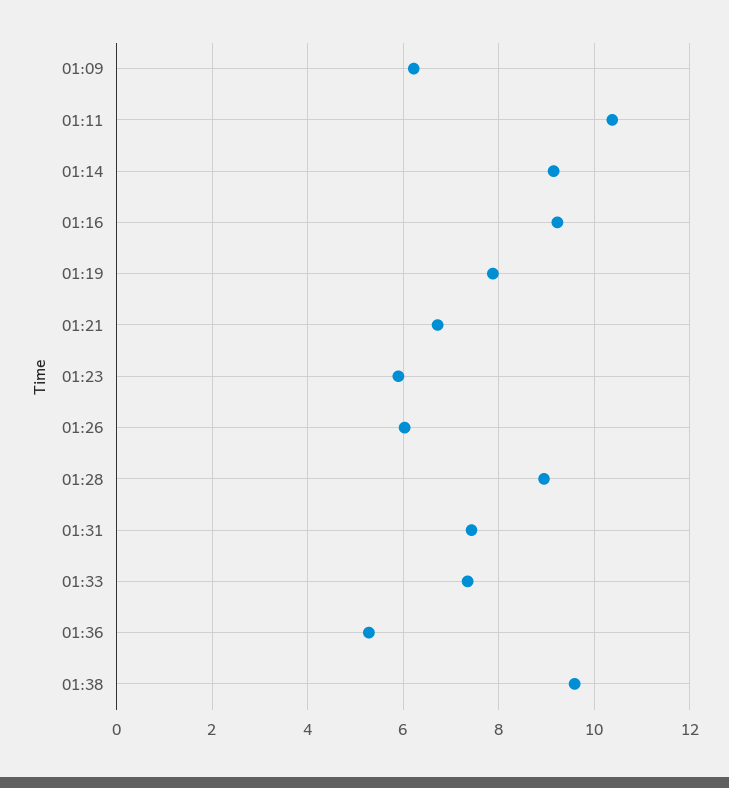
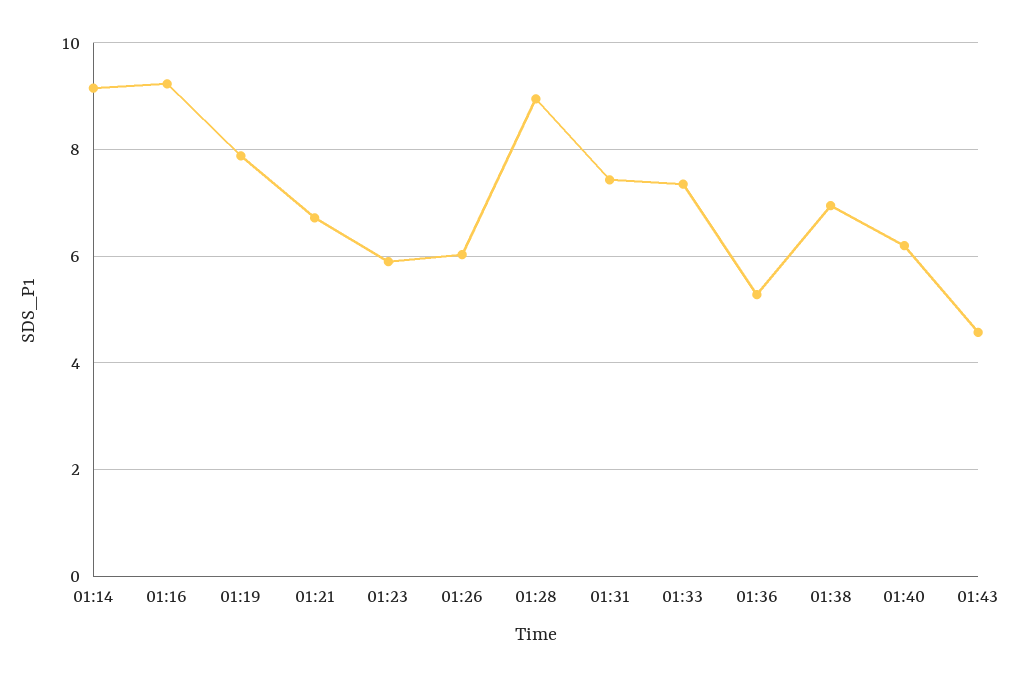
01:09: 6.2 -> none
01:11: 10.4 -> none
01:38: 9.6 -> 7
01:40: none -> 6.2
01:43: none -> 4.6

